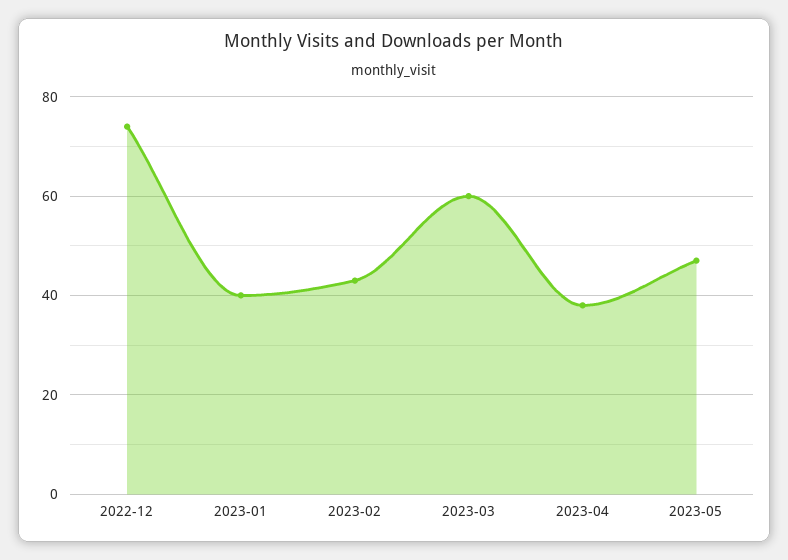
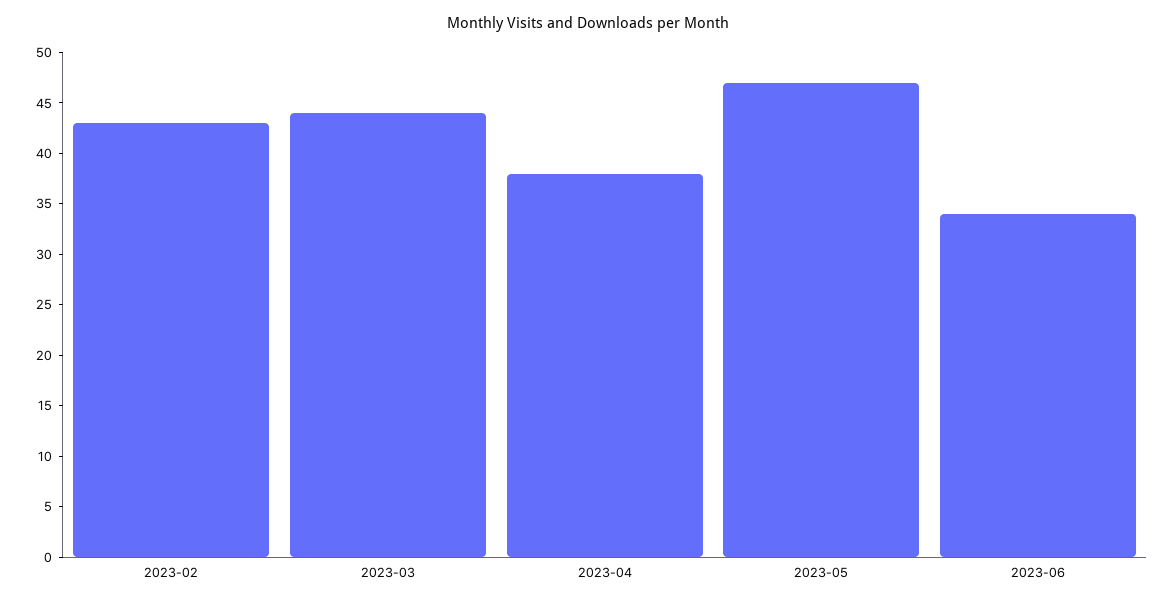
2022-12: 75 -> none
2023-01: 40 -> none
2023-03: 60 -> 44
2023-06: none -> 34

